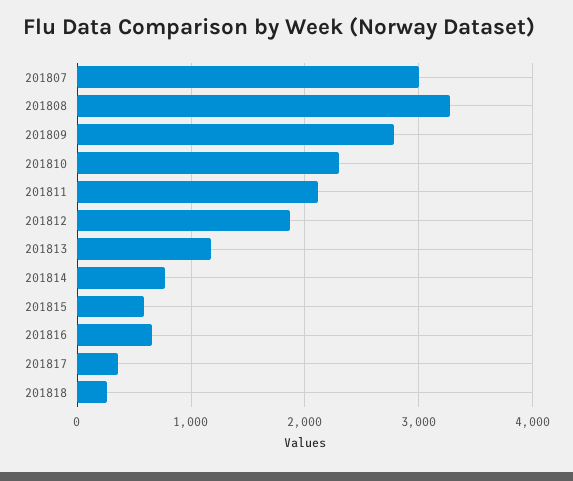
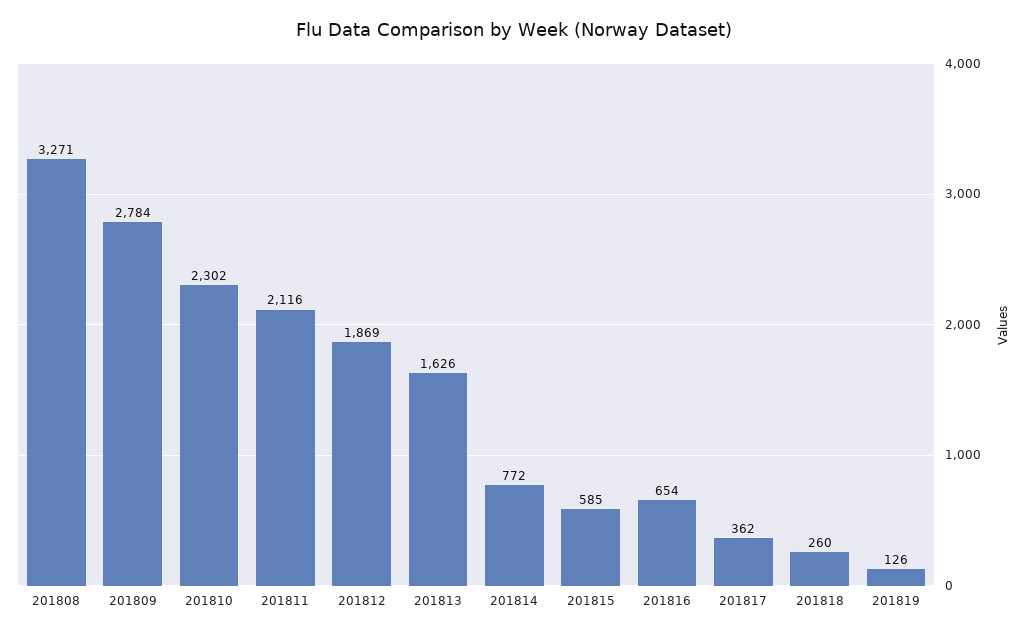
201807: 3000 -> none
201813: 1200 -> 1626
201819: none -> 126

